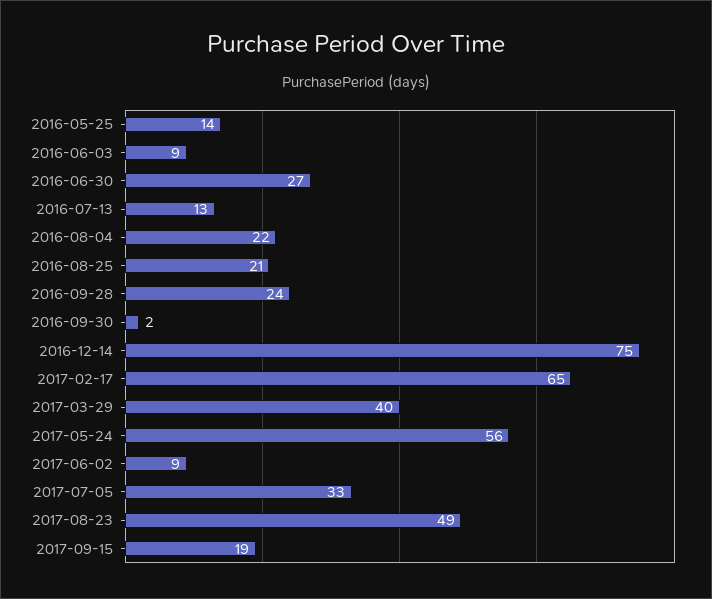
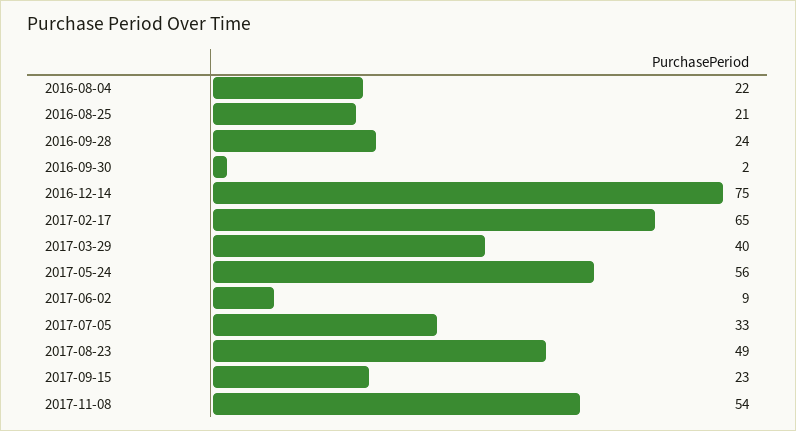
2016-05-25: 14 -> none
2016-06-03: 9 -> none
2016-06-30: 27 -> none
2016-07-13: 13 -> none
2017-09-15: 19 -> 23
2017-11-08: none -> 54

